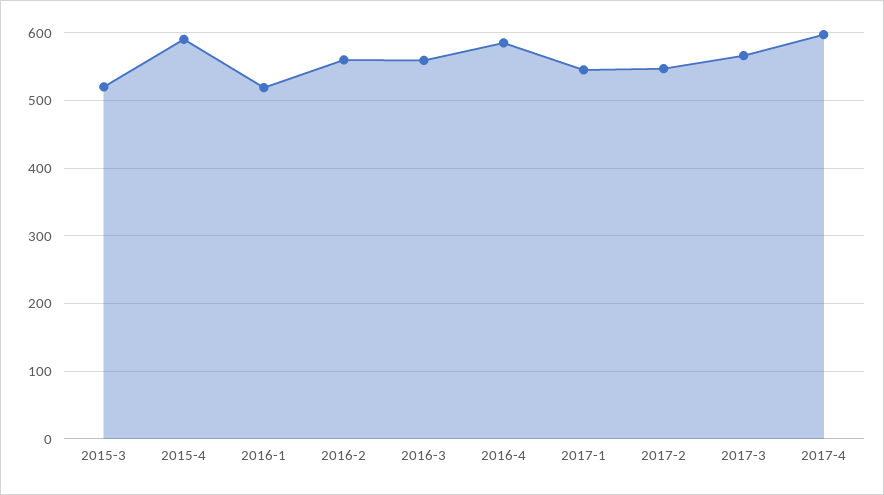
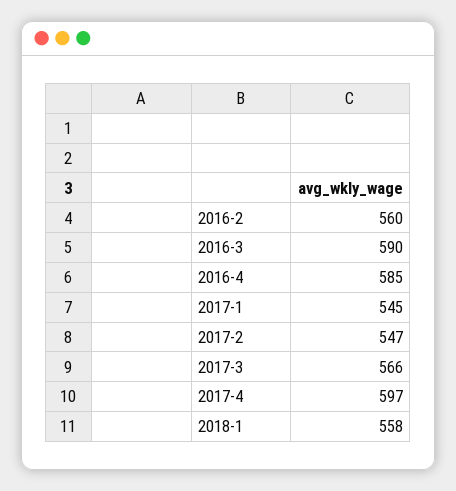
2015-3: 520 -> none
2015-4: 590 -> none
2016-1: 520 -> none
2016-3: 560 -> 590
2018-1: none -> 558

